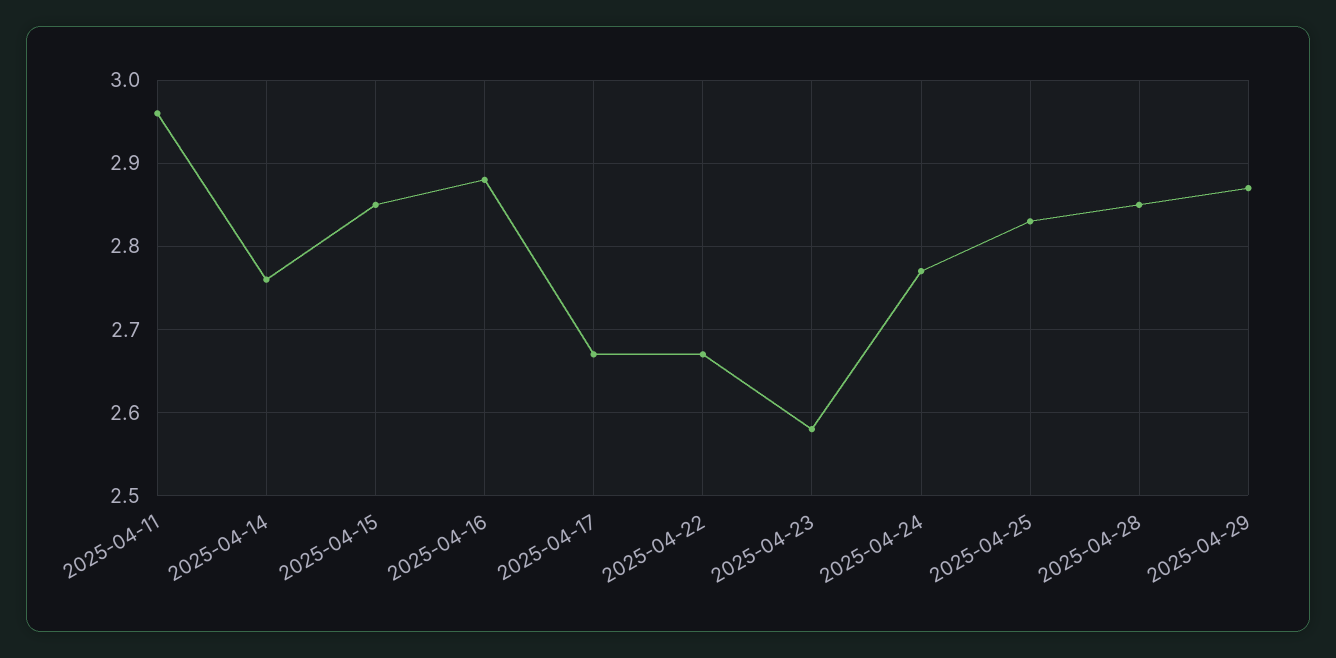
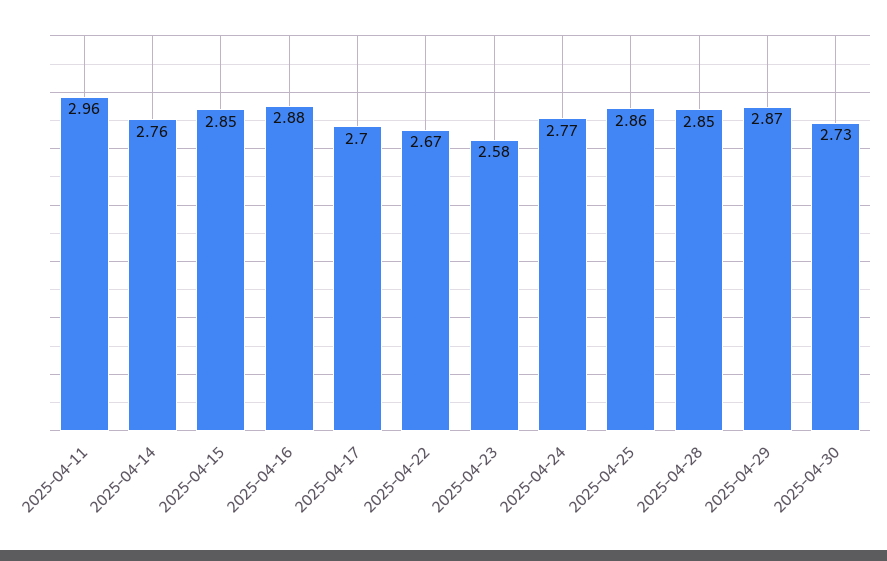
2025-04-17: 2.67 -> 2.7
2025-04-25: 2.83 -> 2.86
2025-04-30: none -> 2.73

